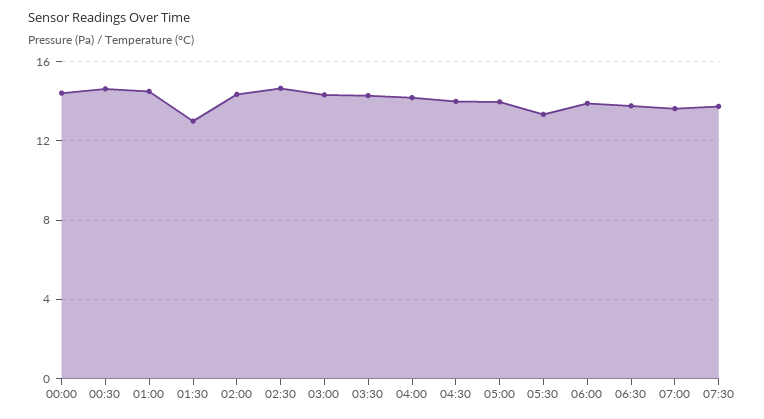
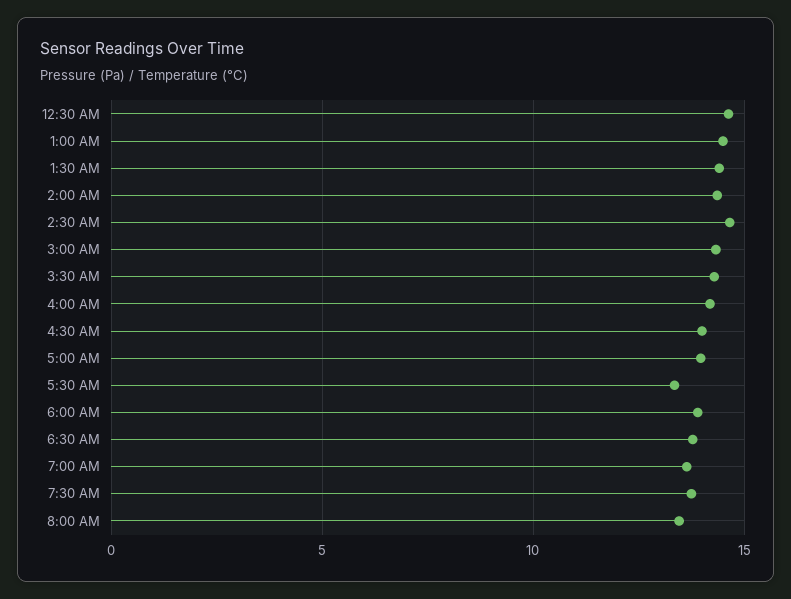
00:00: 14.5 -> none
01:30: 13 -> 14.5
8:00 AM: none -> 13.5

